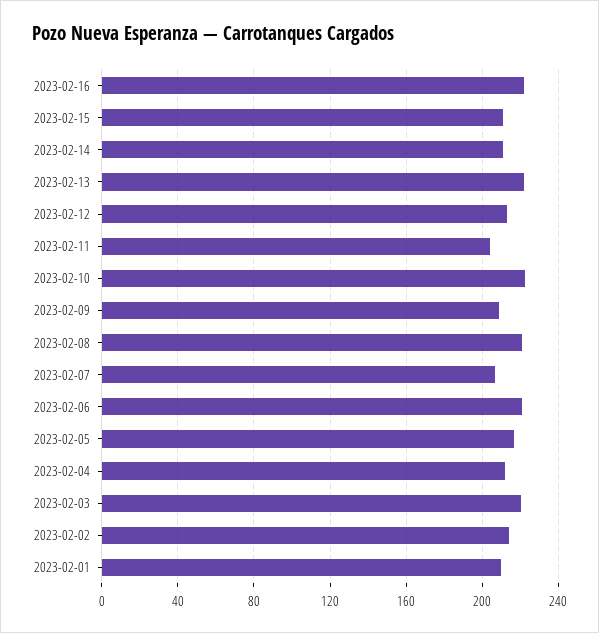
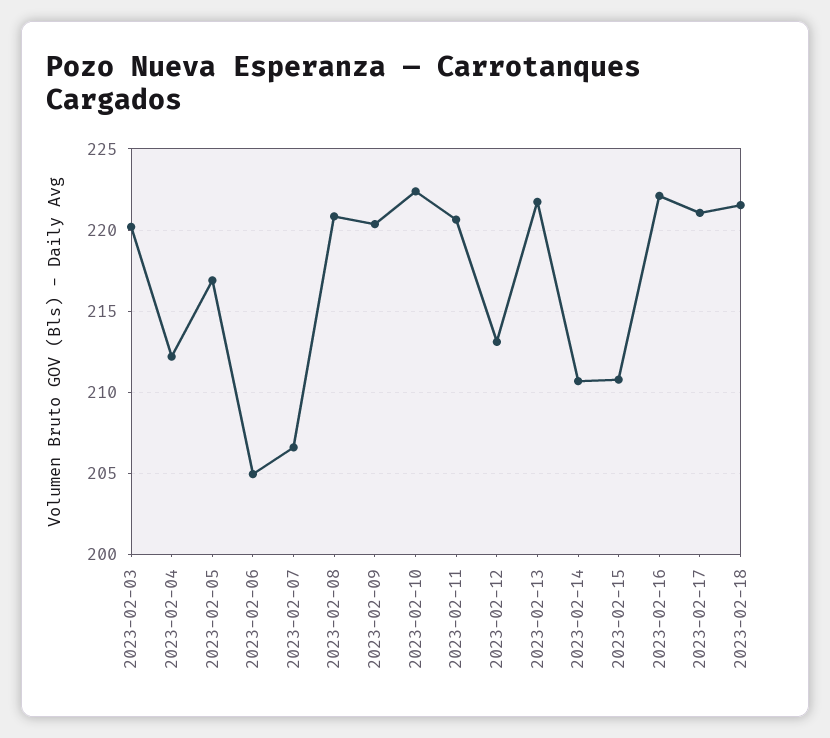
2023-02-11: 205 -> 220.5
2023-02-09: 210 -> 220.5
2023-02-06: 220 -> 205
2023-02-02: 215 -> none
2023-02-01: 210 -> none
2023-02-17: none -> 221
2023-02-18: none -> 221.5

